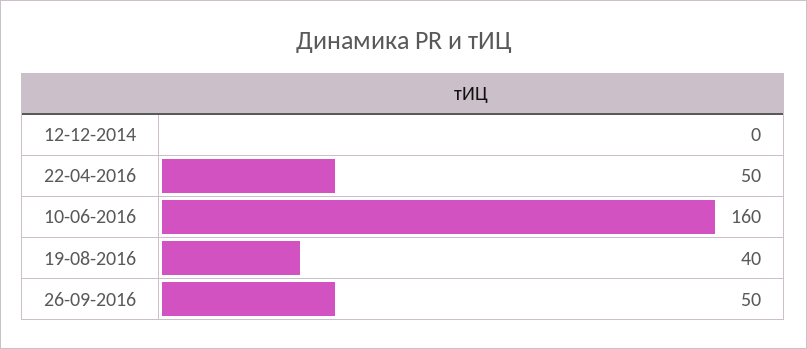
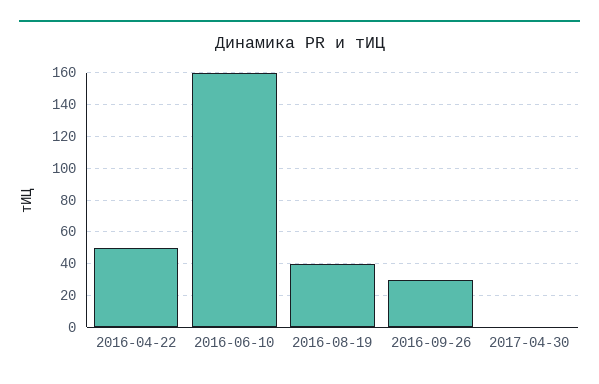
12-12-2014: 0 -> none
26-09-2016: 50 -> 30
2017-04-30: none -> 0

